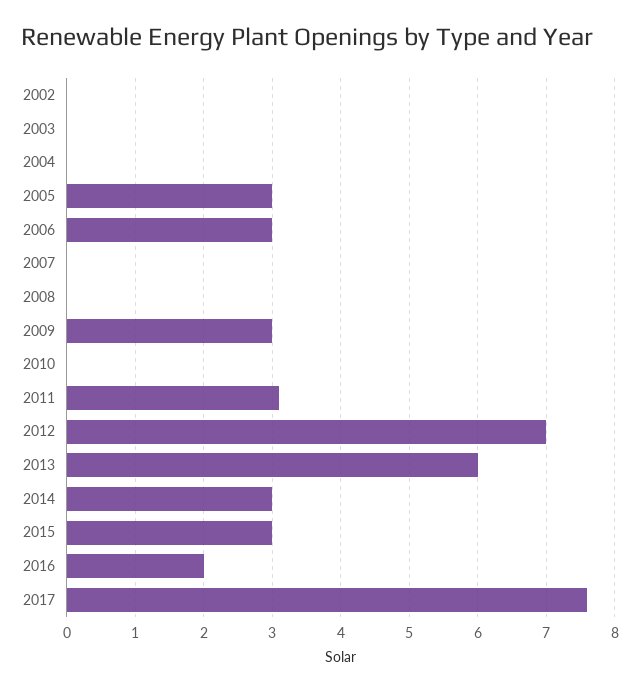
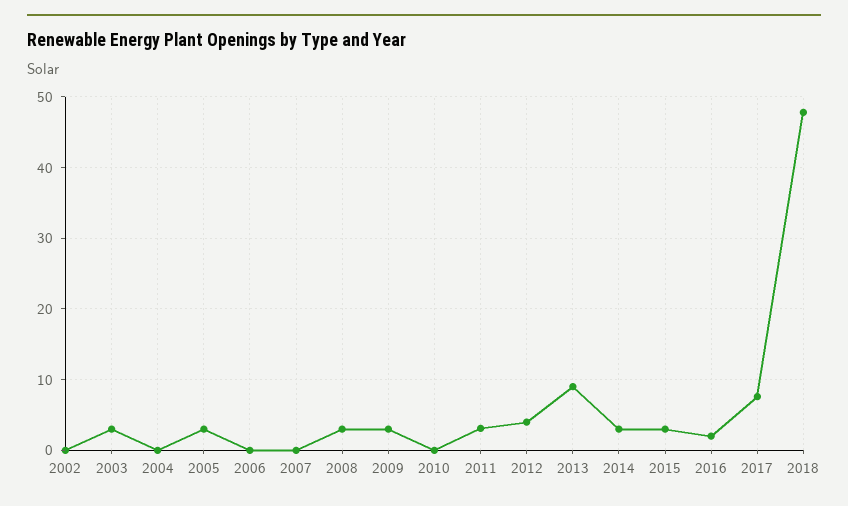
2003: 0 -> 3
2006: 3 -> 0
2008: 0 -> 3
2012: 7 -> 4
2013: 6 -> 9
2018: none -> 48

